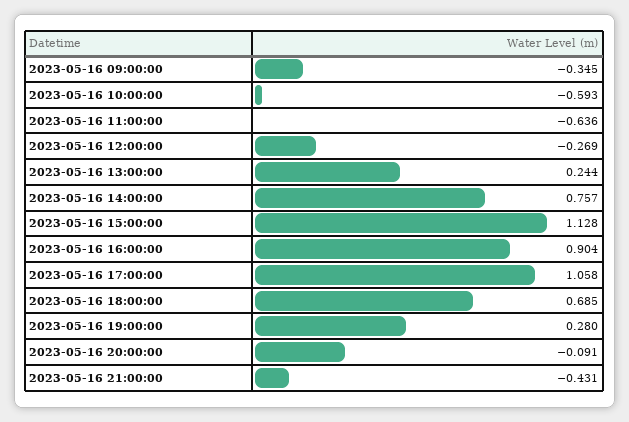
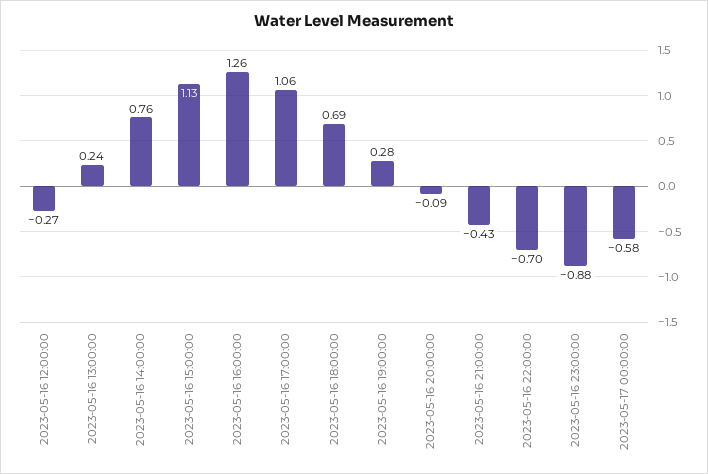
2023-05-16 09:00:00: -0.345 -> none
2023-05-16 10:00:00: -0.593 -> none
2023-05-16 11:00:00: -0.636 -> none
2023-05-16 16:00:00: 0.904 -> 1.26
2023-05-16 22:00:00: none -> -0.7
2023-05-16 23:00:00: none -> -0.88
2023-05-17 00:00:00: none -> -0.58

